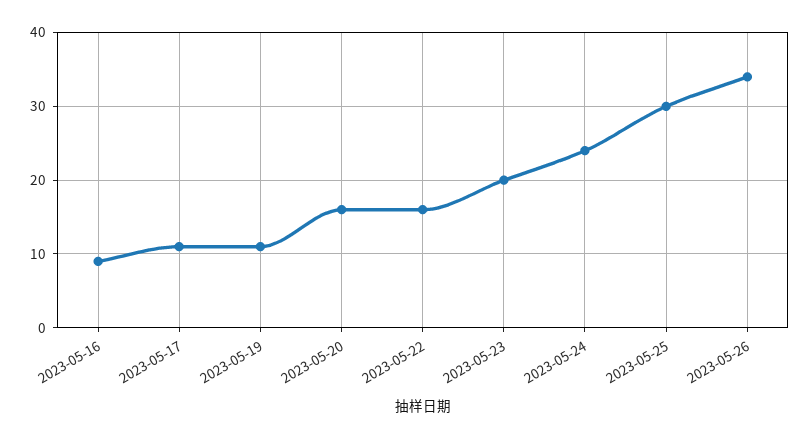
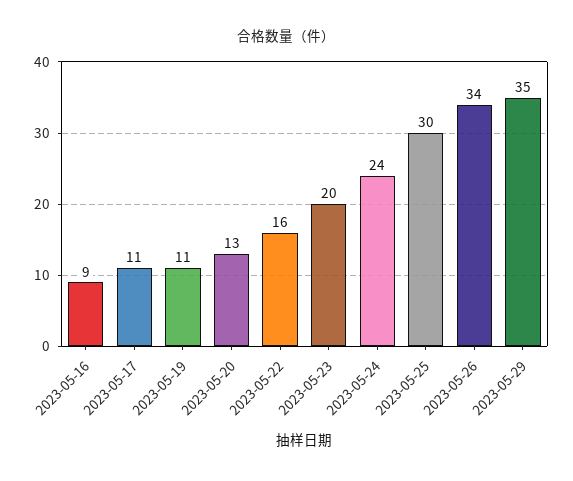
2023-05-20: 16 -> 13
2023-05-29: none -> 35

